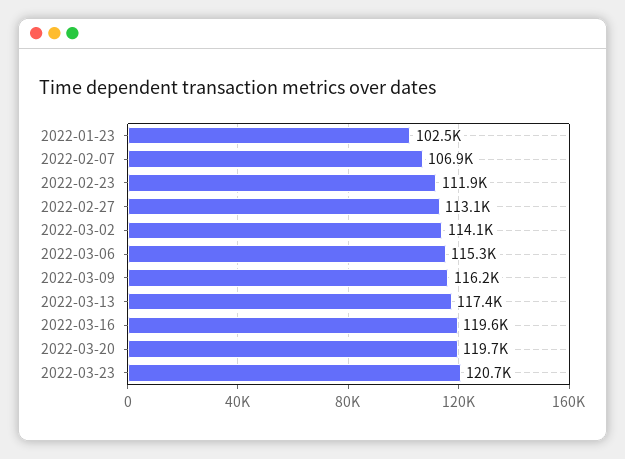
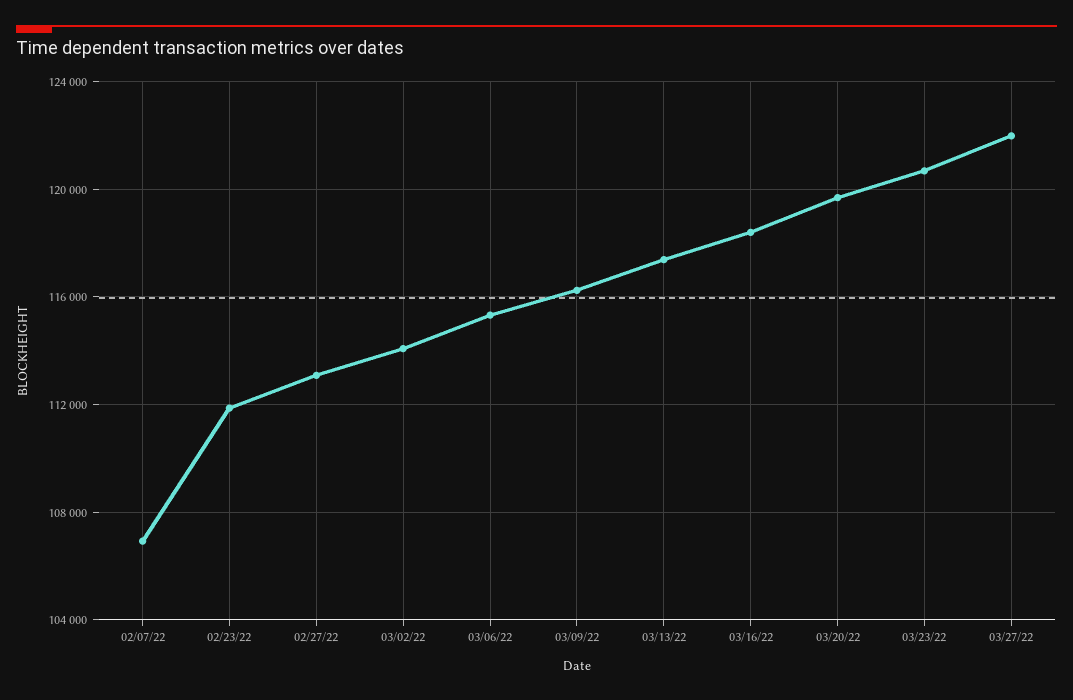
2022-01-23: 102500 -> none
2022-03-16: 119600 -> 118500
03/27/22: none -> 122000

